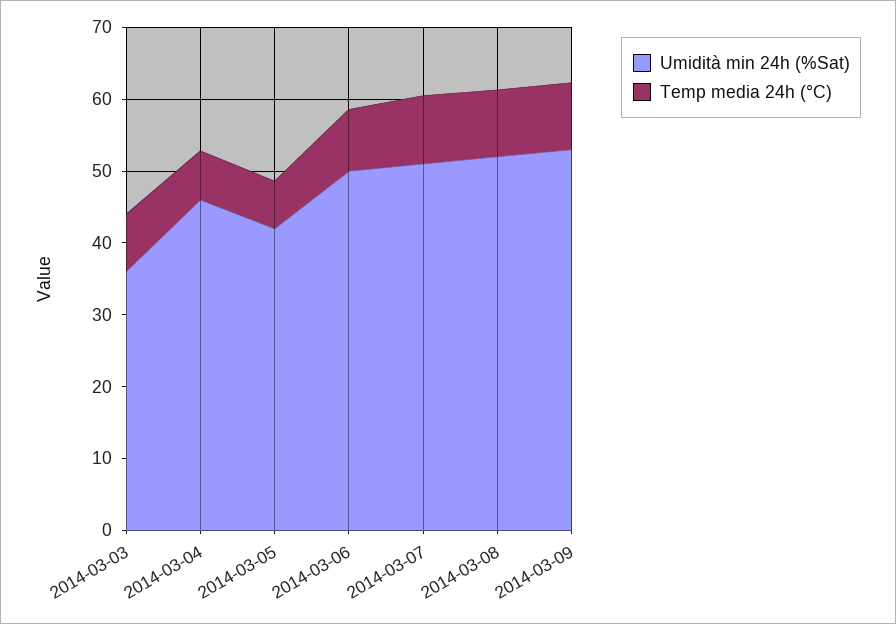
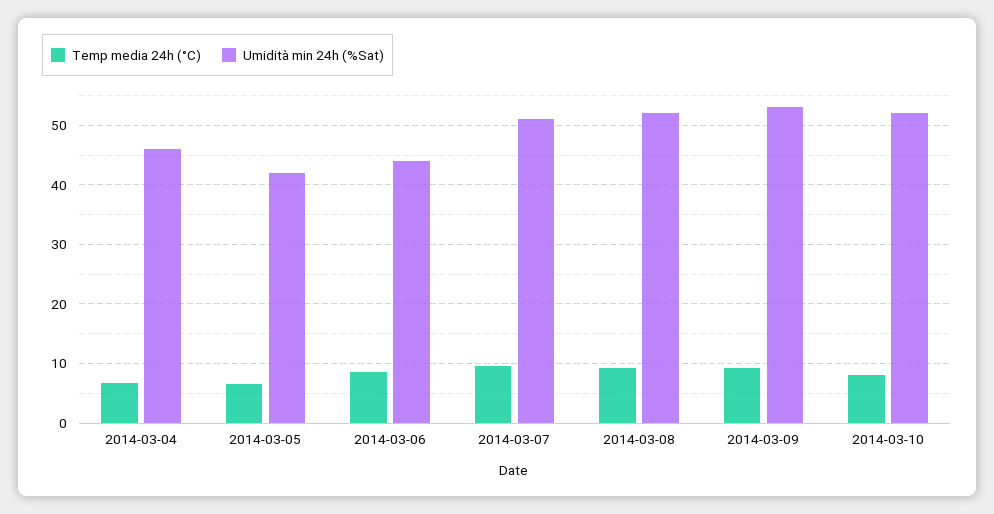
Umidità min 24h (%Sat), 2014-03-03: 36 -> none
Temp media 24h (°C), 2014-03-03: 8 -> none
Umidità min 24h (%Sat), 2014-03-06: 50 -> 44
Temp media 24h (°C), 2014-03-10: none -> 8
Umidità min 24h (%Sat), 2014-03-10: none -> 52

